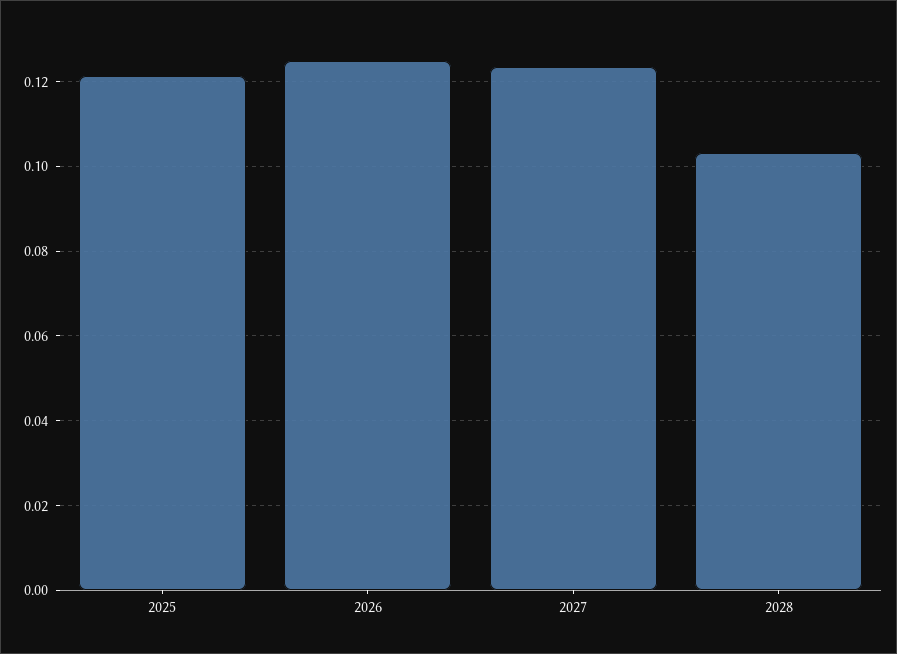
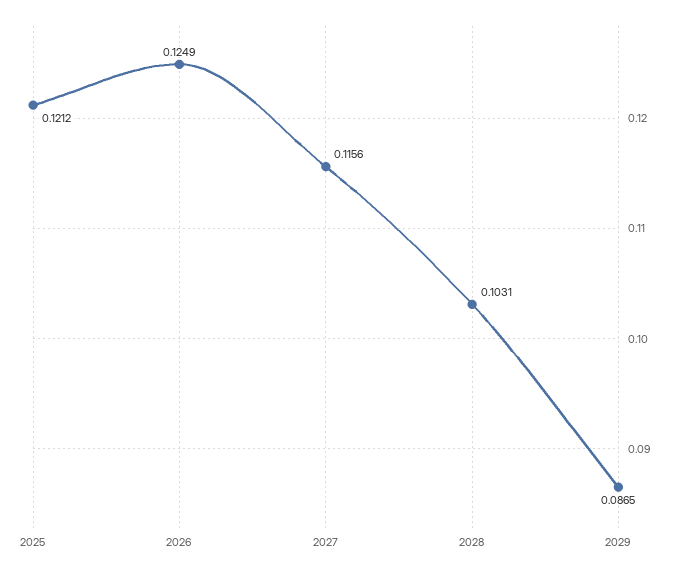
2027: 0.124 -> 0.1156
2029: none -> 0.0865

